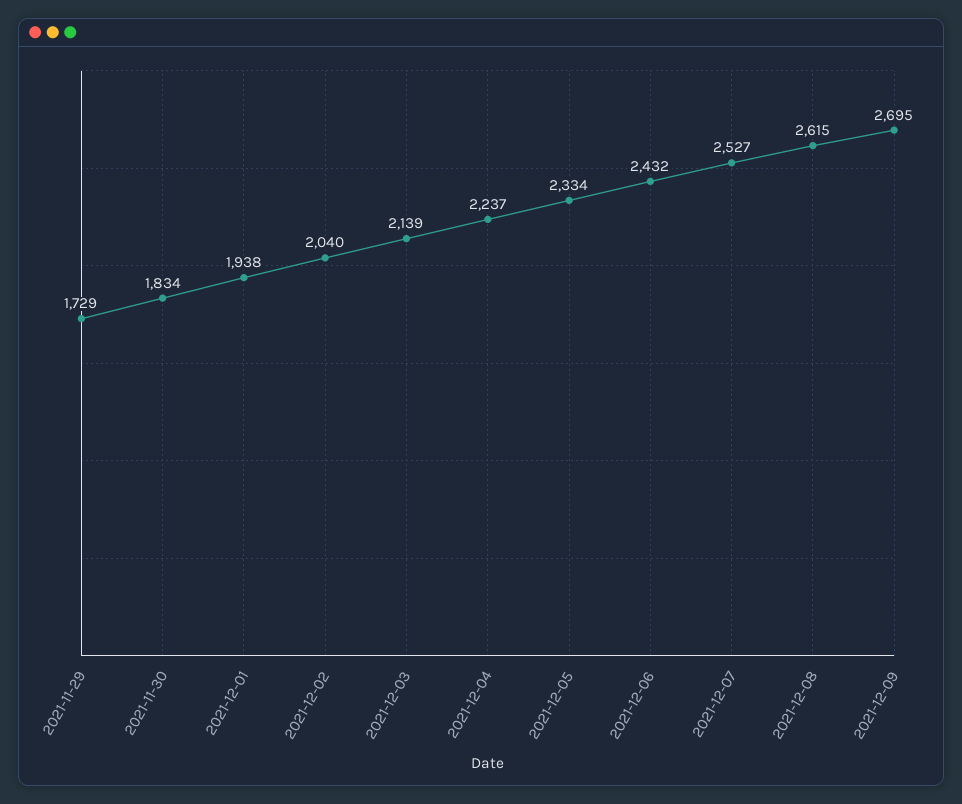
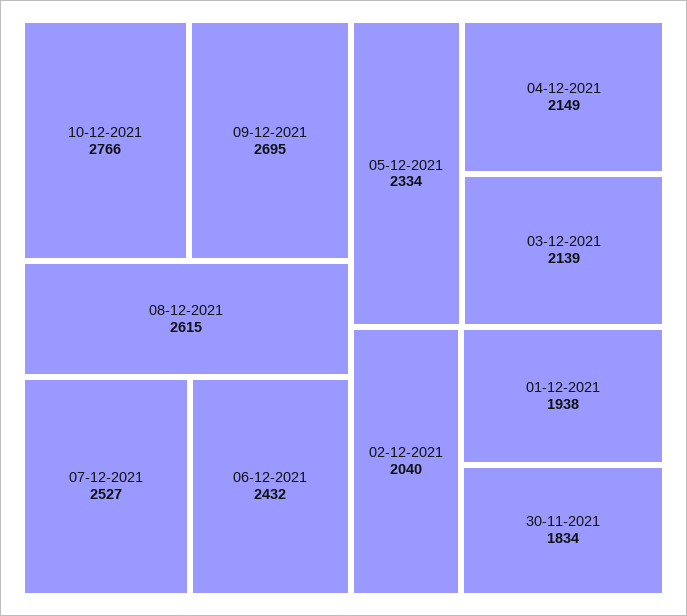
2021-11-29: 1729 -> none
2021-12-04: 2237 -> 2149
10-12-2021: none -> 2766

